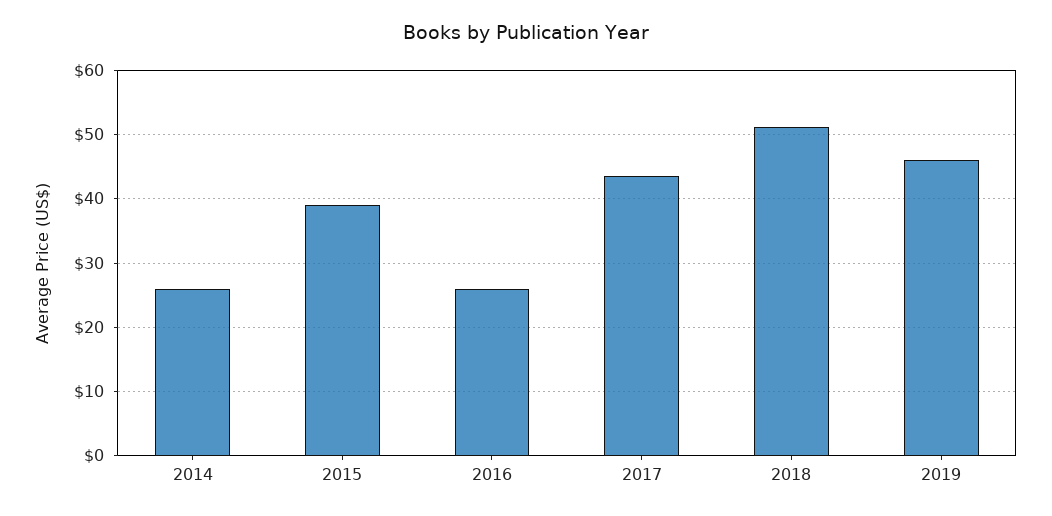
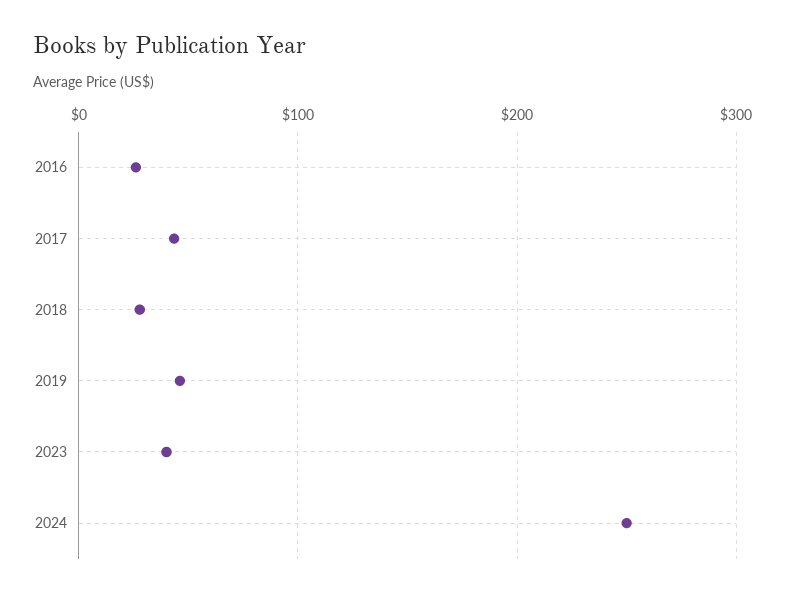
2014: 26 -> none
2015: 39 -> none
2018: 51 -> 30
2023: none -> 40
2024: none -> 250

